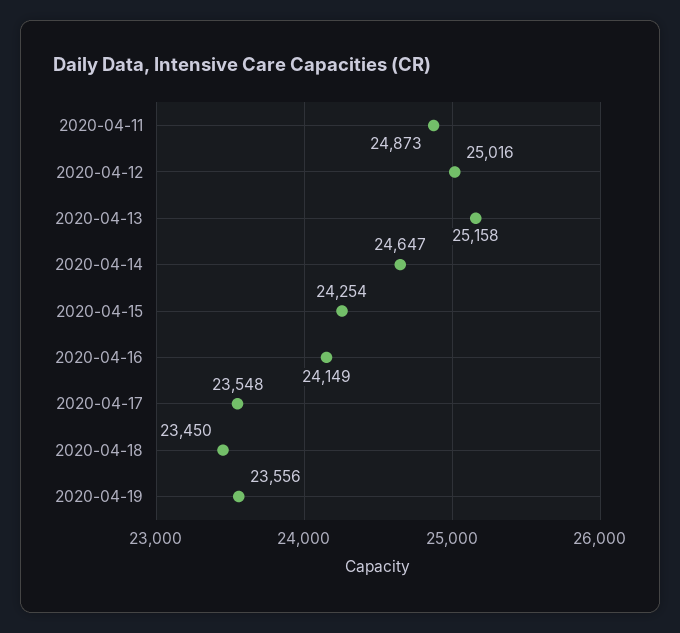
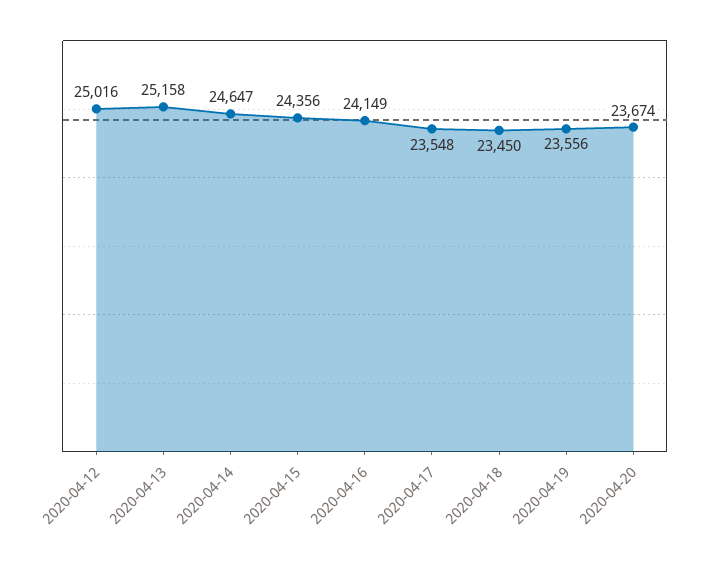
2020-04-11: 24873 -> none
2020-04-15: 24254 -> 24356
2020-04-20: none -> 23674

